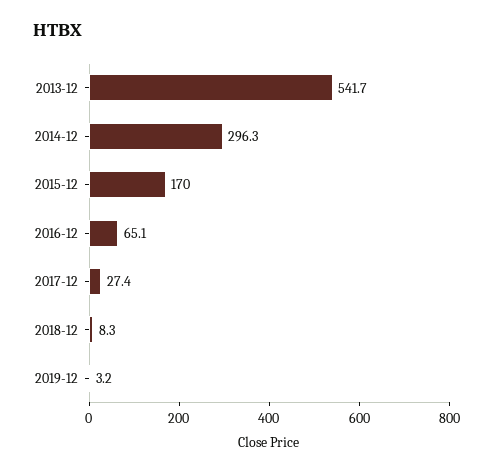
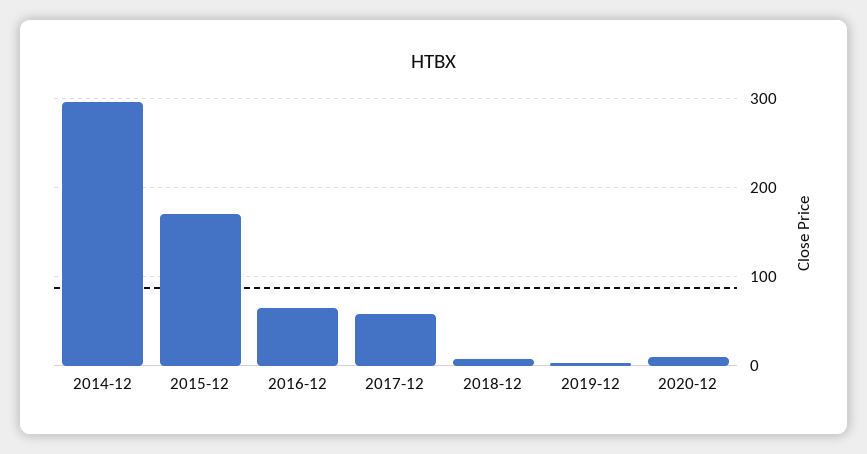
2013-12: 541.7 -> none
2017-12: 27.4 -> 60
2020-12: none -> 10

